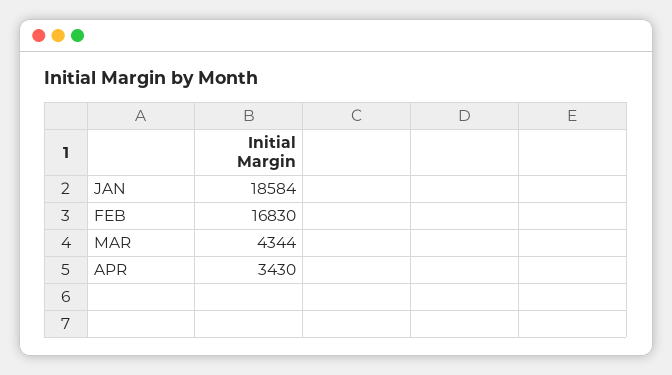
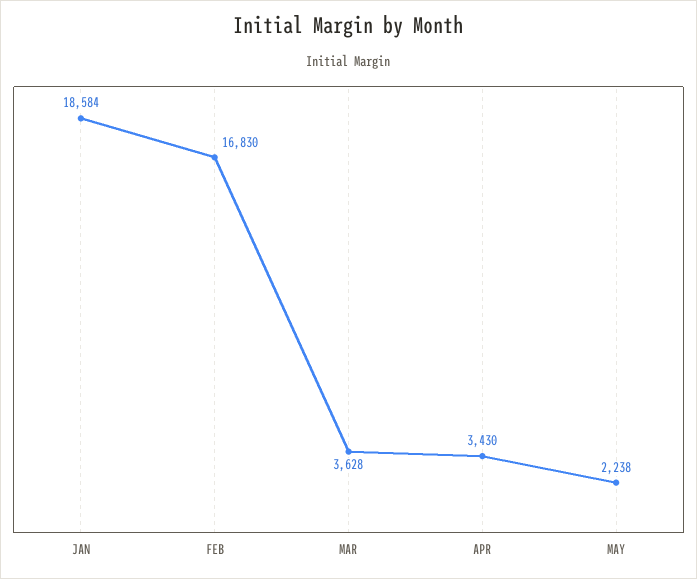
MAR: 4344 -> 3628
MAY: none -> 2238

